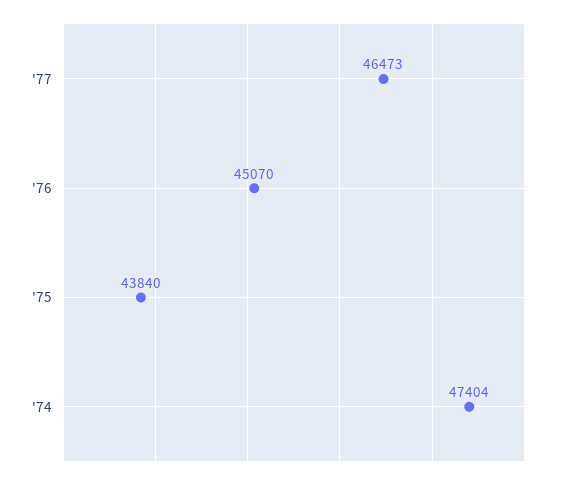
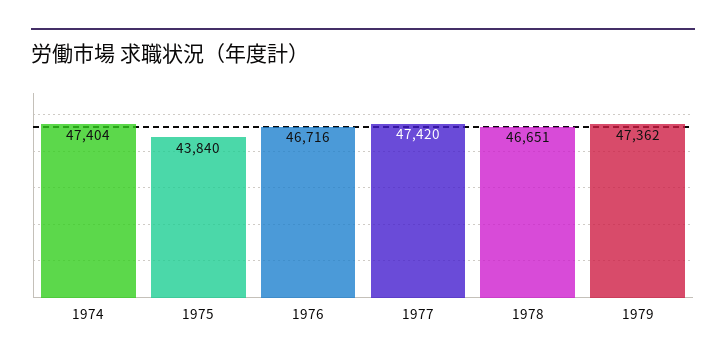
'77: 46473 -> 47420
'76: 45070 -> 46716
1978: none -> 46651
1979: none -> 47362

